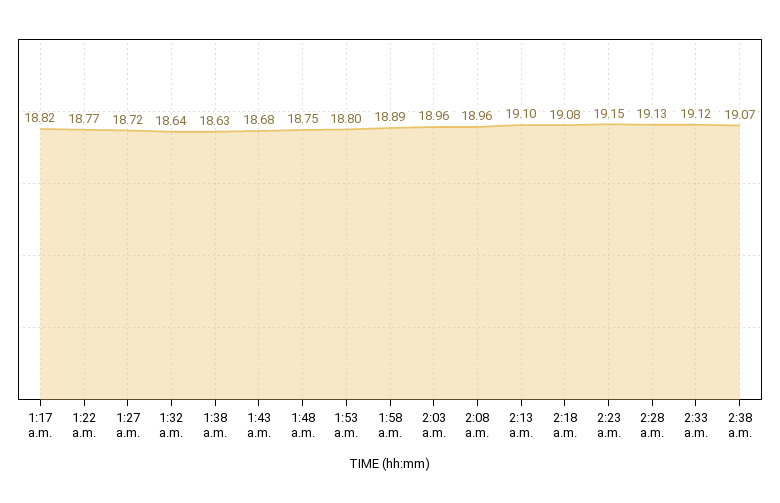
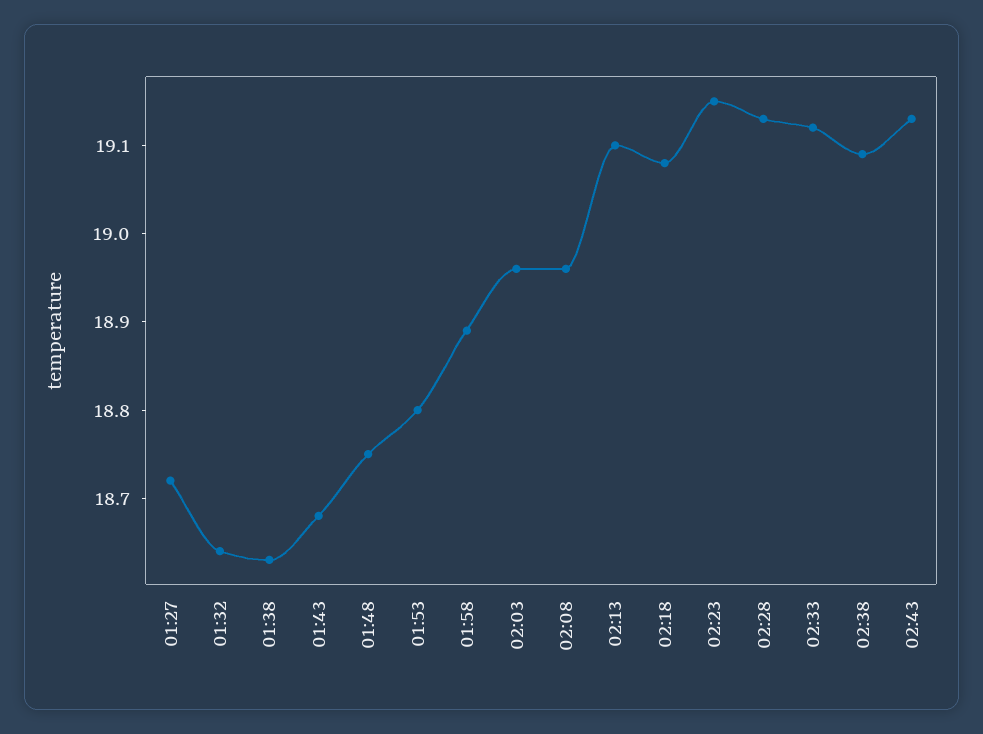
1:17 a.m.: 18.82 -> none
1:22 a.m.: 18.77 -> none
2:38 a.m.: 19.07 -> 19.09
02:43: none -> 19.13

